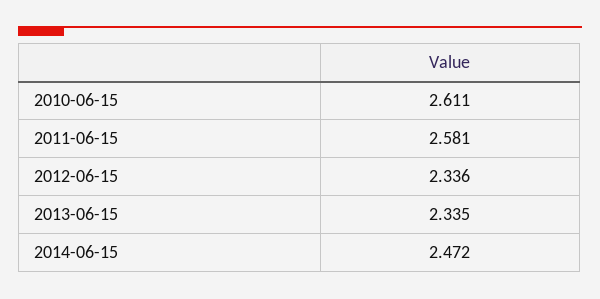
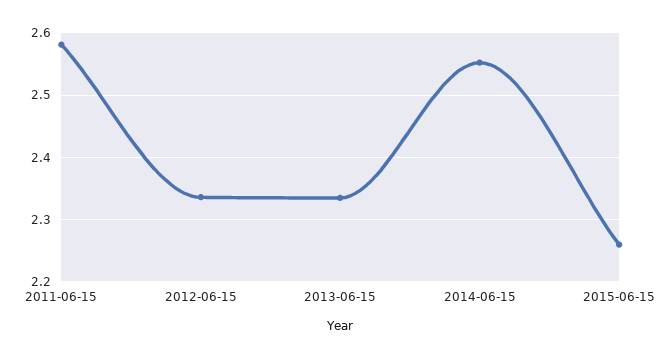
2010-06-15: 2.611 -> none
2014-06-15: 2.472 -> 2.55
2015-06-15: none -> 2.26

